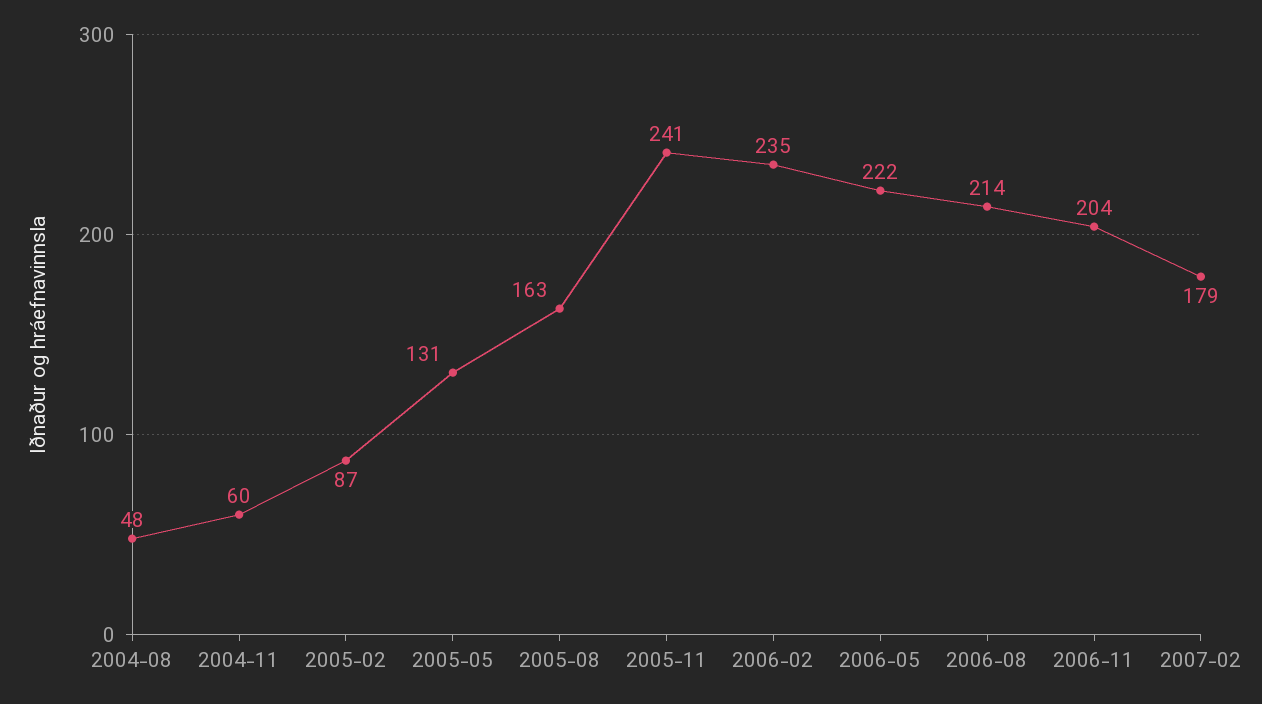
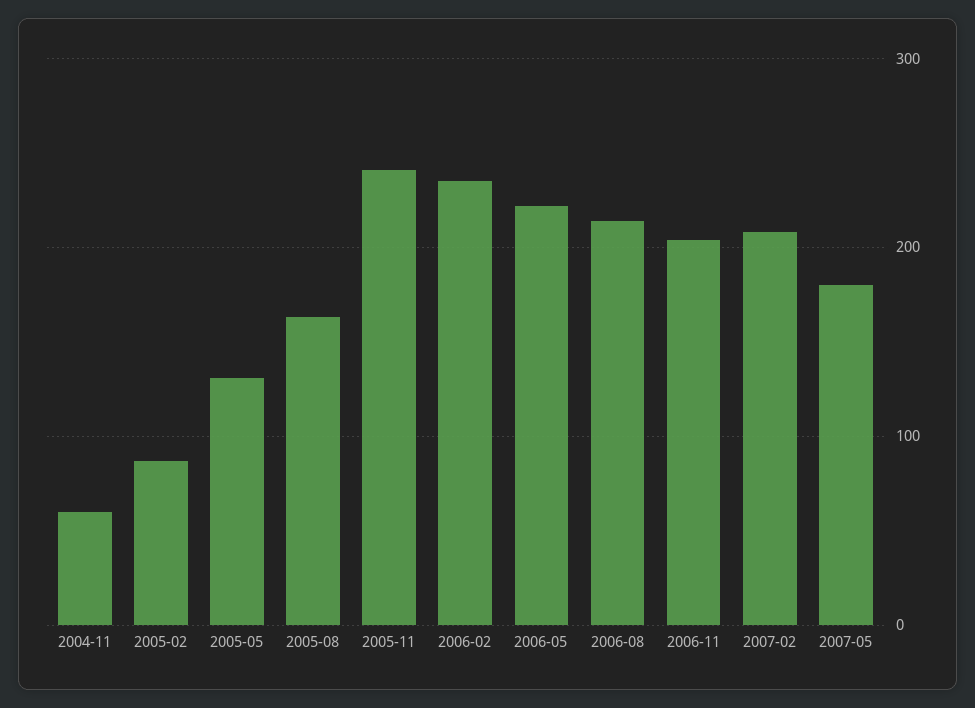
2004-08: 48 -> none
2007-02: 179 -> 210
2007-05: none -> 180

